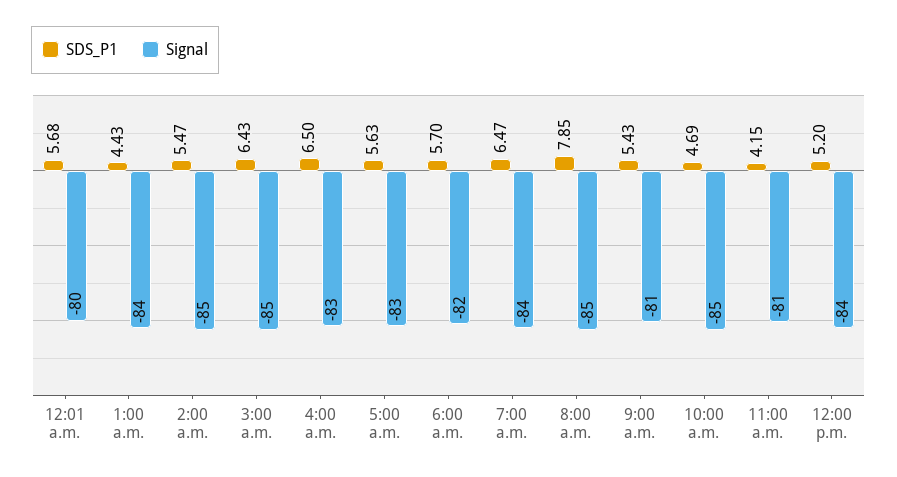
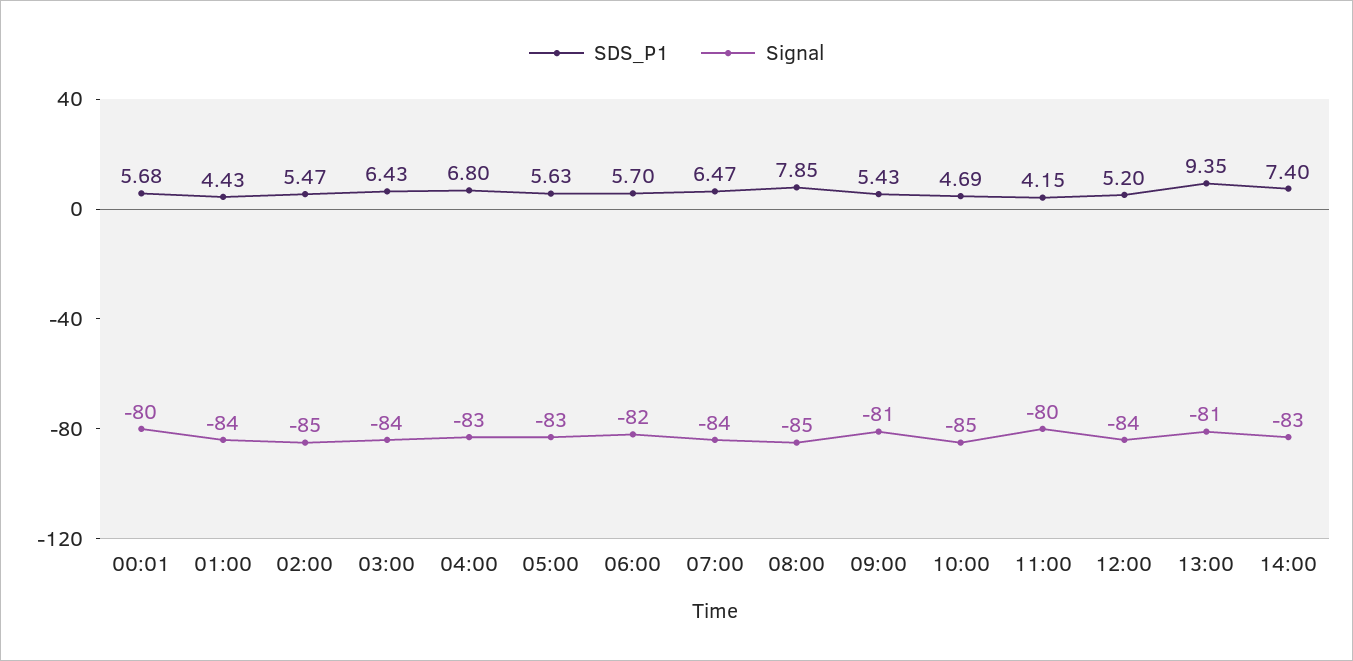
Signal, 3:00 a.m.: -85 -> -84
SDS_P1, 4:00 a.m.: 6.5 -> 6.8
Signal, 11:00 a.m.: -81 -> -80
SDS_P1, 13:00: none -> 9.35
Signal, 13:00: none -> -81
SDS_P1, 14:00: none -> 7.4
Signal, 14:00: none -> -83

